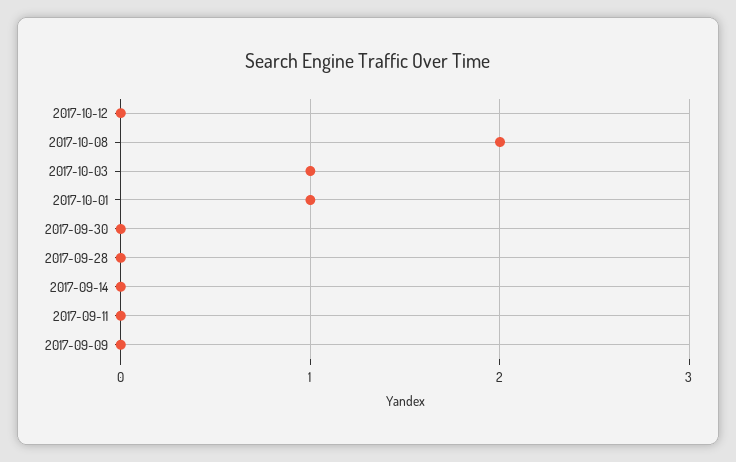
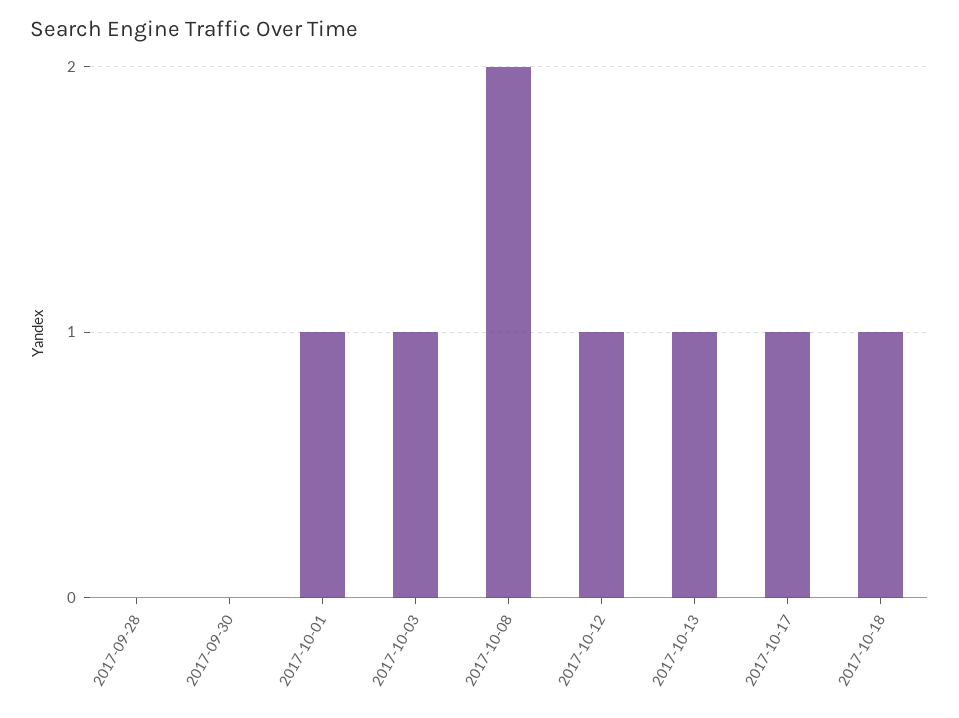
2017-10-12: 0 -> 1
2017-09-14: 0 -> none
2017-09-11: 0 -> none
2017-09-09: 0 -> none
2017-10-13: none -> 1
2017-10-17: none -> 1
2017-10-18: none -> 1

